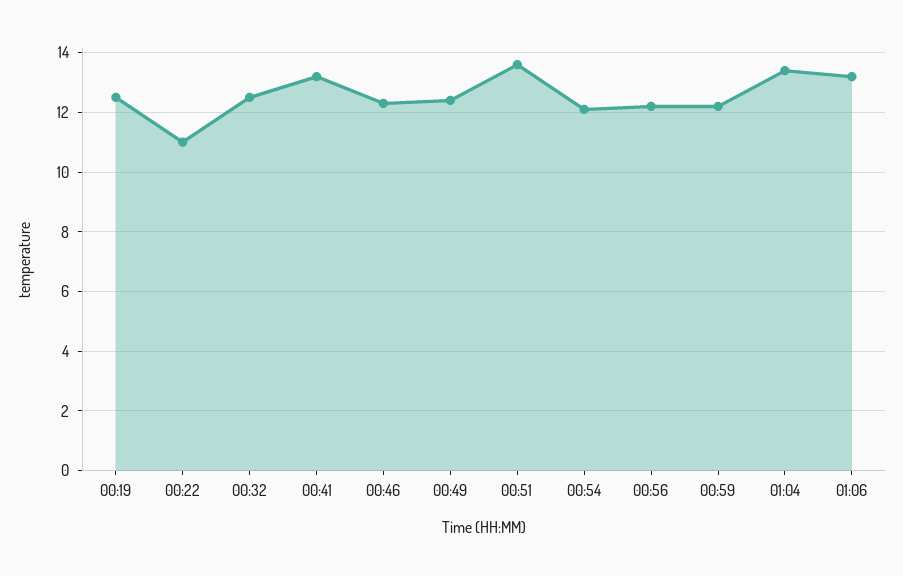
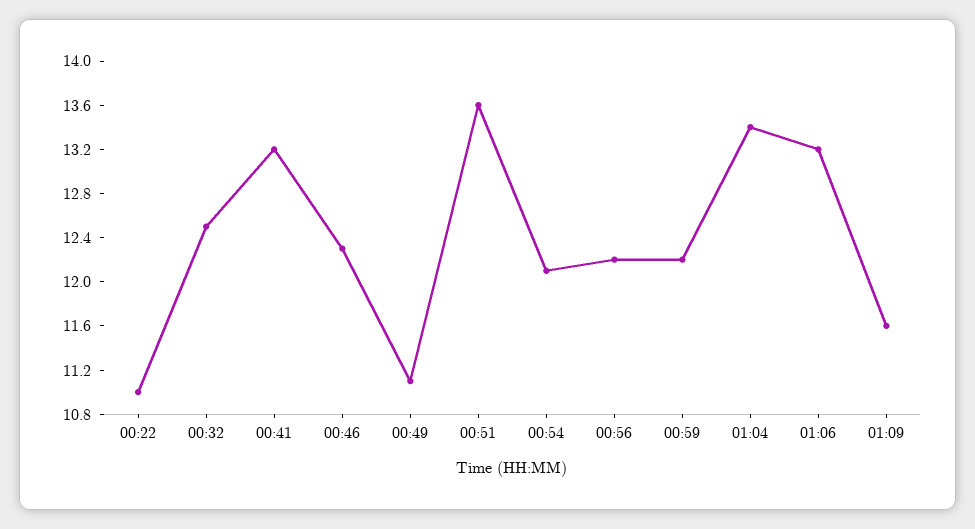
00:19: 12.5 -> none
00:49: 12.5 -> 11.1
01:09: none -> 11.6

